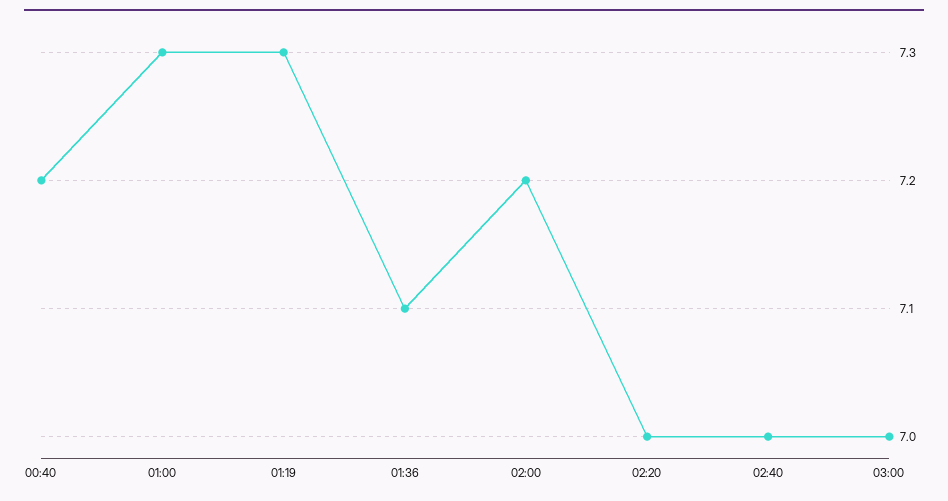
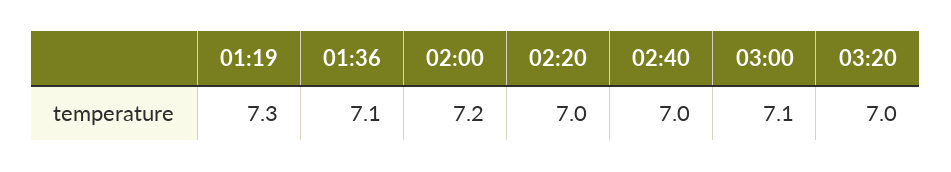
00:40: 7.2 -> none
01:00: 7.3 -> none
03:00: 7 -> 7.1
03:20: none -> 7

